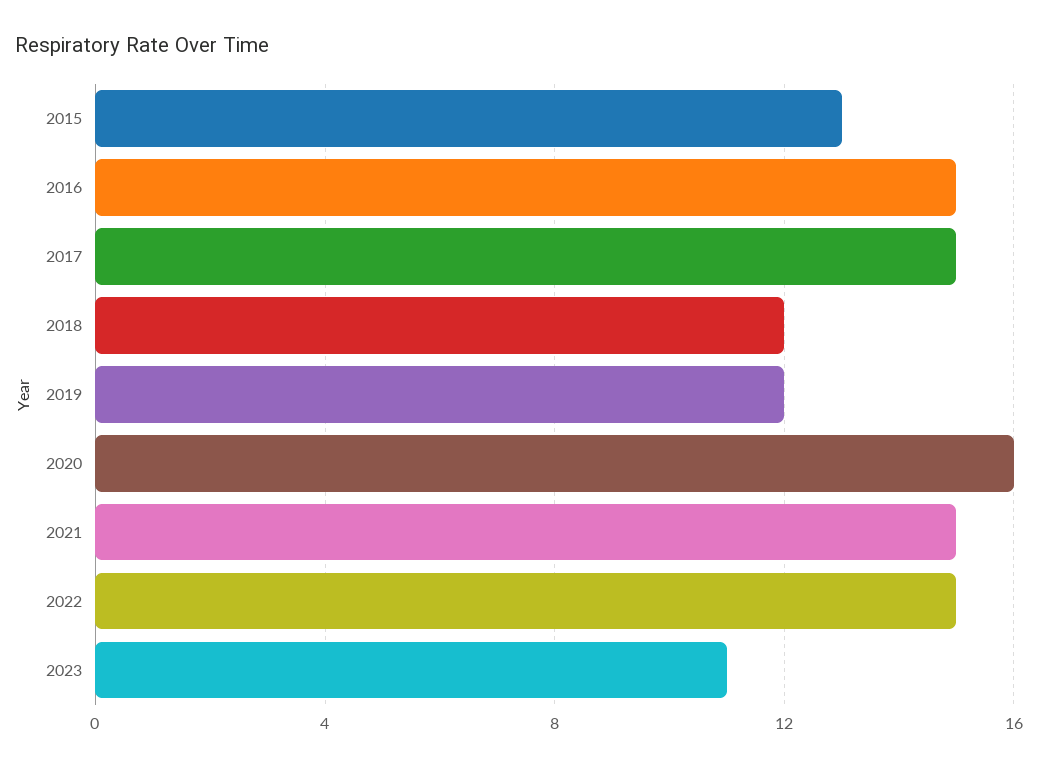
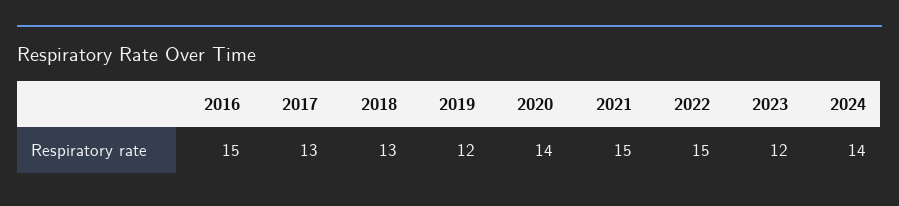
2015: 13 -> none
2017: 15 -> 13
2018: 12 -> 13
2020: 16 -> 14
2023: 11 -> 12
2024: none -> 14

